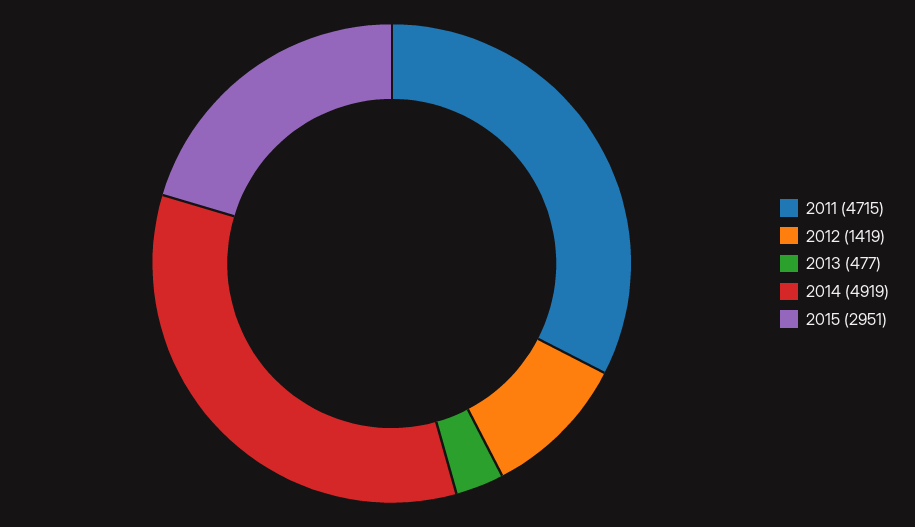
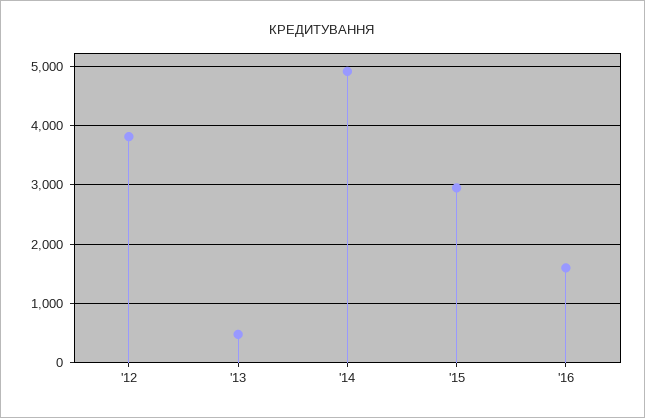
2011: 4715 -> none
2012: 1419 -> 3800
'16: none -> 1600

